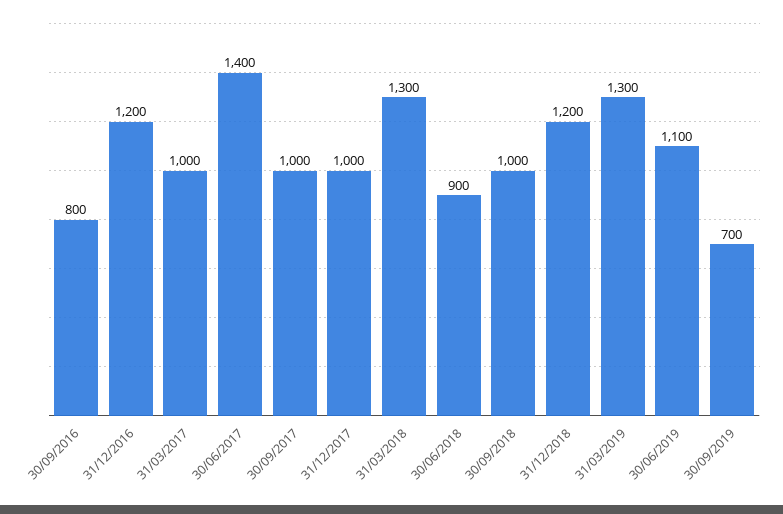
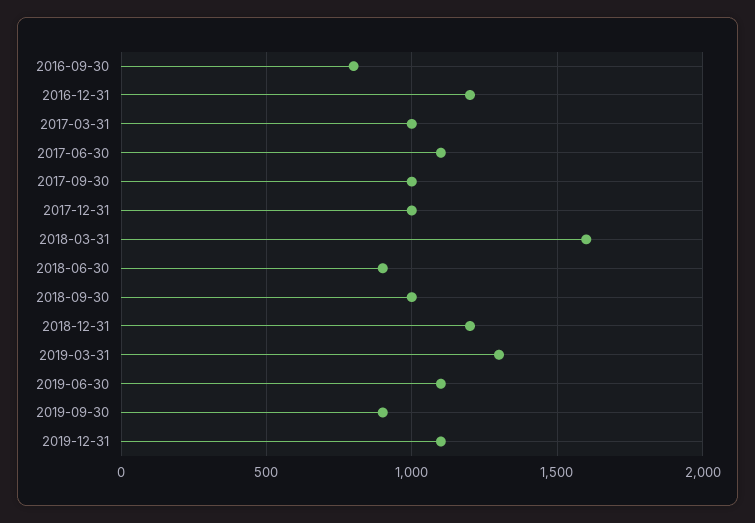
30/06/2017: 1400 -> 1100
31/03/2018: 1300 -> 1600
30/09/2019: 700 -> 900
2019-12-31: none -> 1100

